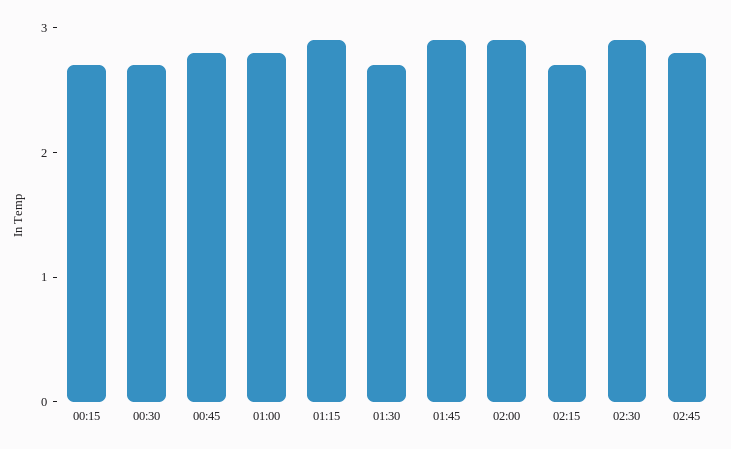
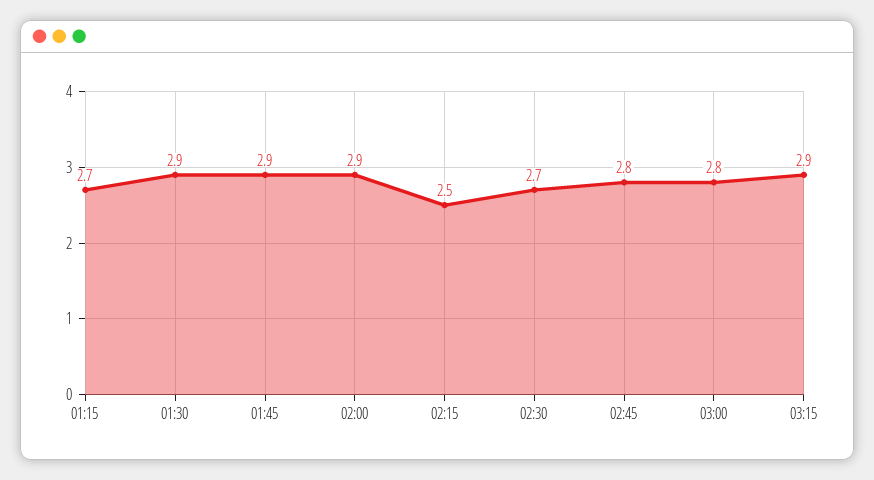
00:15: 2.7 -> none
00:30: 2.7 -> none
00:45: 2.8 -> none
01:00: 2.8 -> none
01:15: 2.9 -> 2.7
01:30: 2.7 -> 2.9
02:15: 2.7 -> 2.5
02:30: 2.9 -> 2.7
03:00: none -> 2.8
03:15: none -> 2.9

